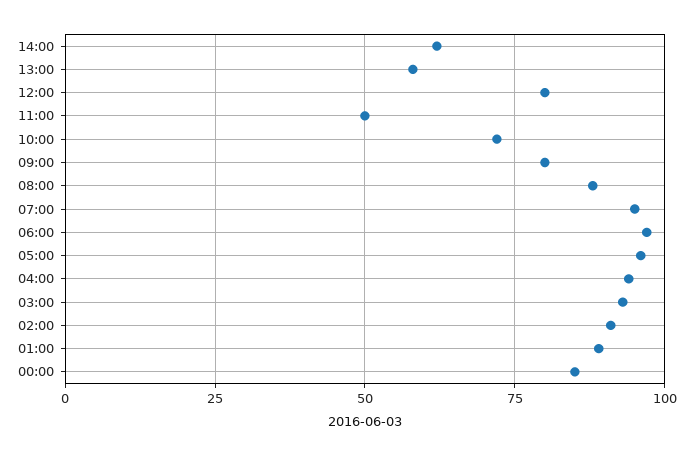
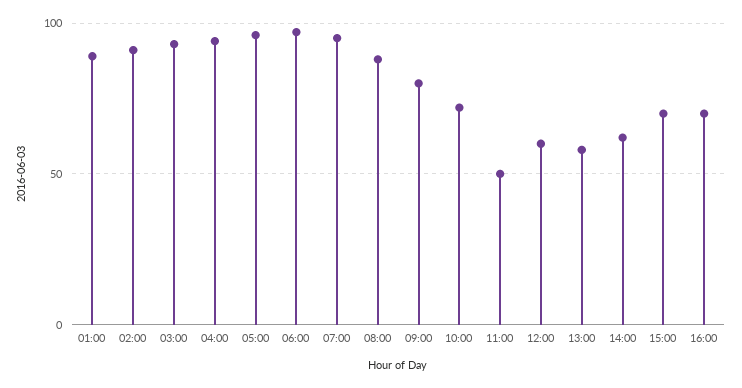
12:00: 80 -> 60
00:00: 85 -> none
15:00: none -> 70
16:00: none -> 70

